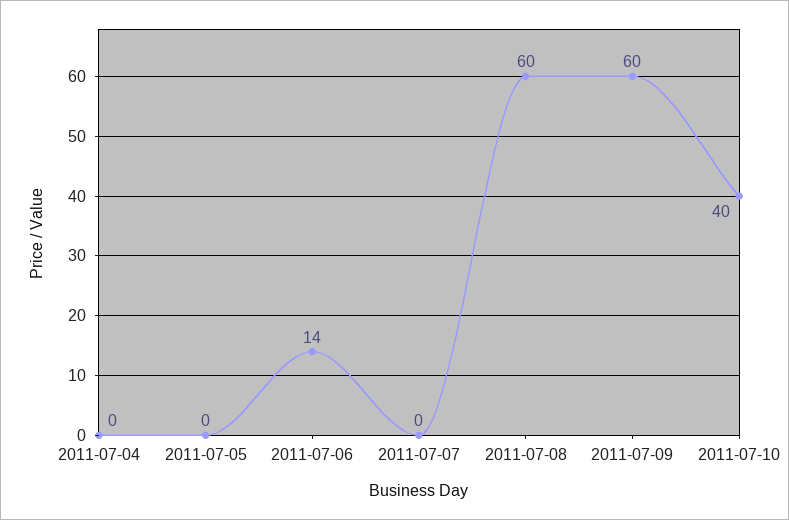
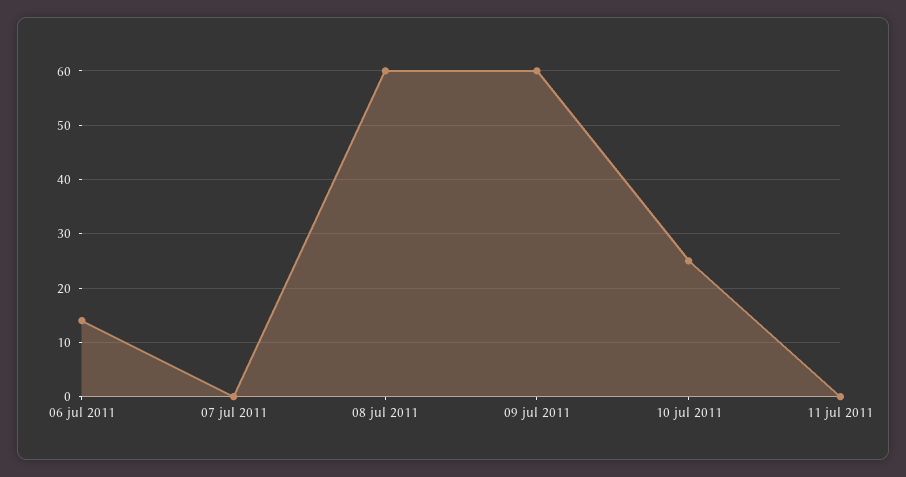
2011-07-04: 0 -> none
2011-07-05: 0 -> none
2011-07-10: 40 -> 25
11 jul 2011: none -> 0

